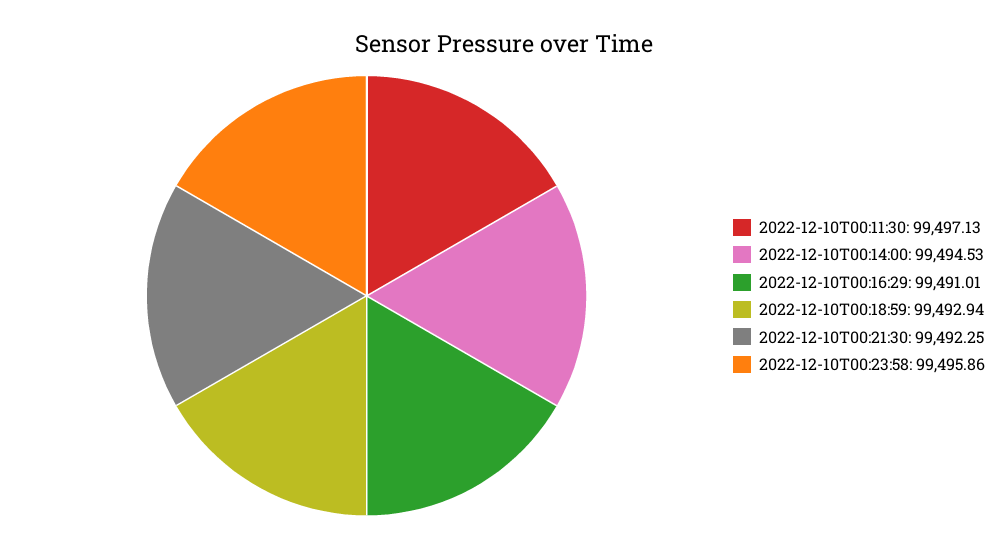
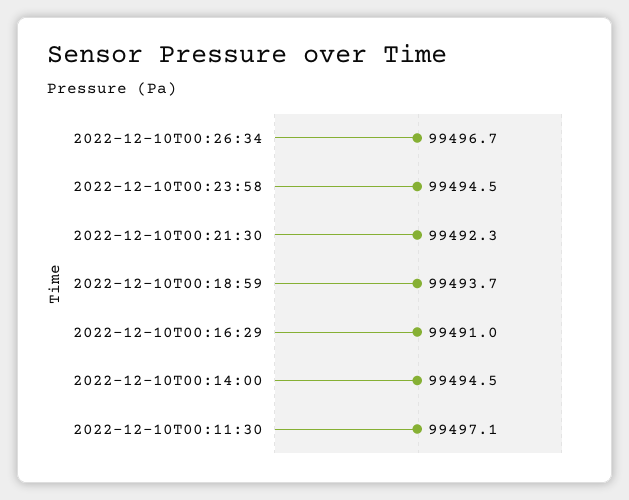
2022-12-10T00:18:59: 99492.94 -> 99493.7
2022-12-10T00:23:58: 99495.86 -> 99494.5
2022-12-10T00:26:34: none -> 99496.7

